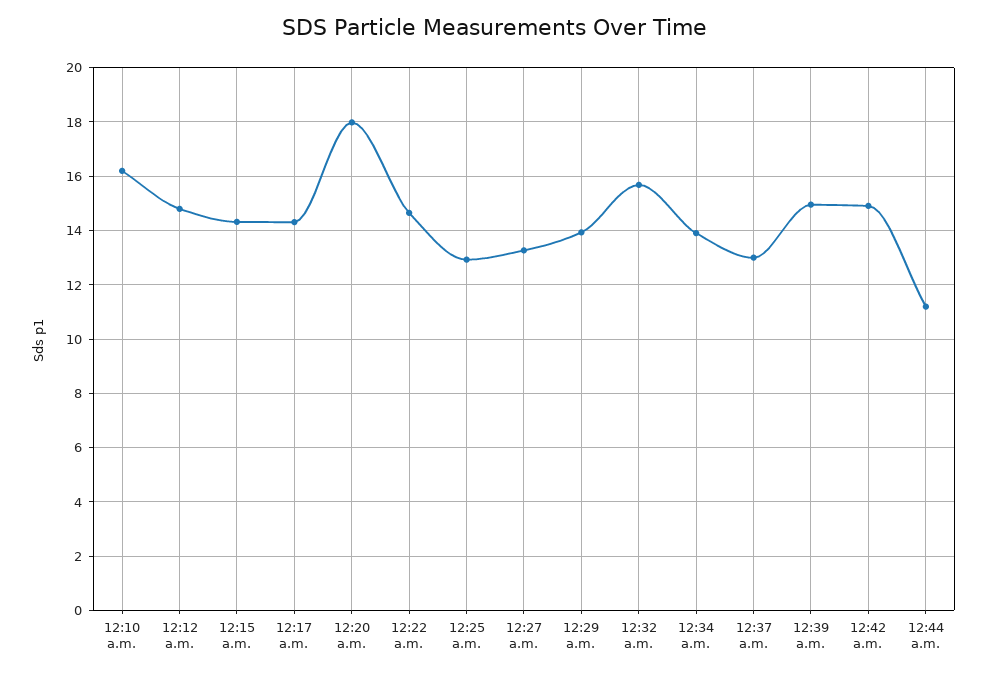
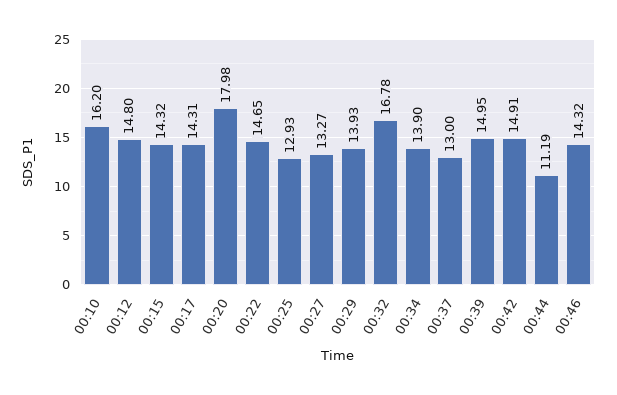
12:32 a.m.: 15.75 -> 16.78
00:46: none -> 14.32

